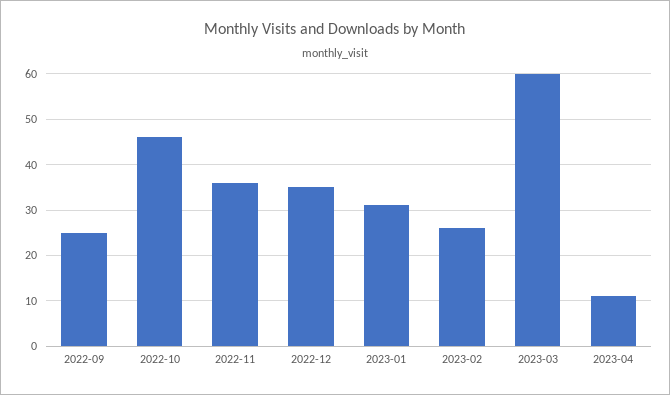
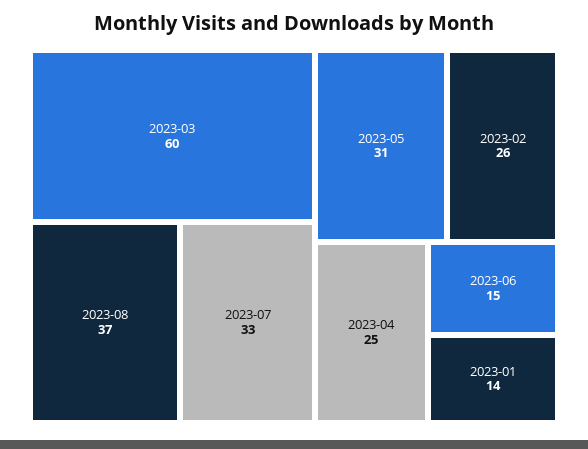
2022-09: 25 -> none
2022-10: 45 -> none
2022-11: 35 -> none
2022-12: 35 -> none
2023-01: 30 -> 14
2023-04: 10 -> 25
2023-08: none -> 37
2023-07: none -> 33
2023-05: none -> 31
2023-06: none -> 15

